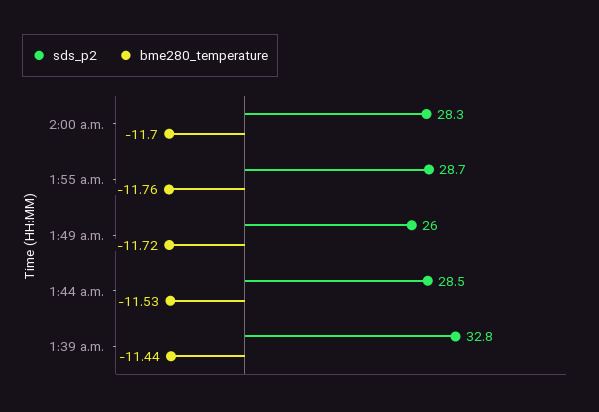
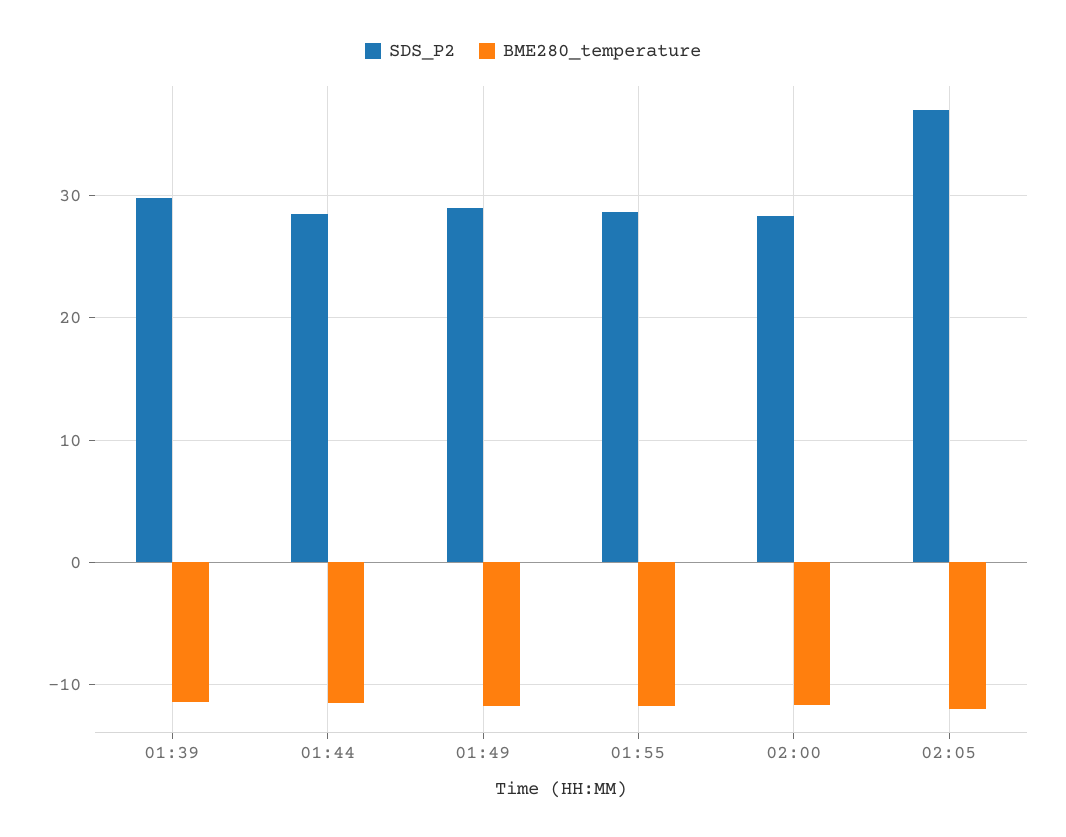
sds_p2, 1:49 a.m.: 26 -> 29
sds_p2, 1:39 a.m.: 32.8 -> 30
sds_p2, 02:05: none -> 37
bme280_temperature, 02:05: none -> -12

